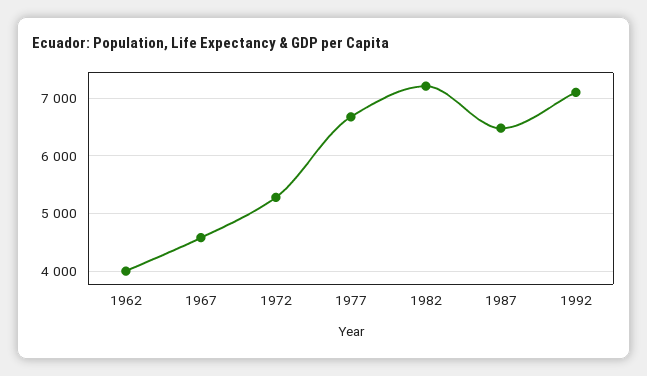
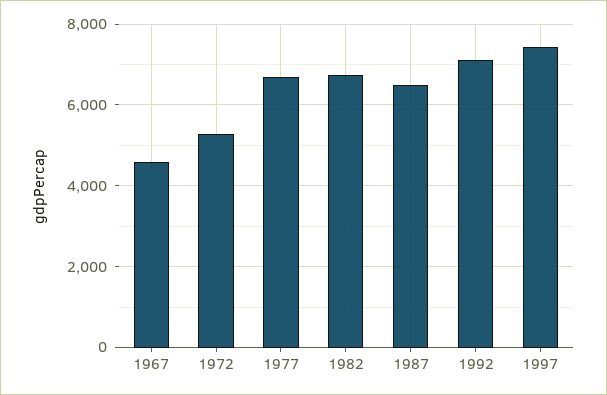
1962: 4000 -> none
1982: 7200 -> 6800
1997: none -> 7400

